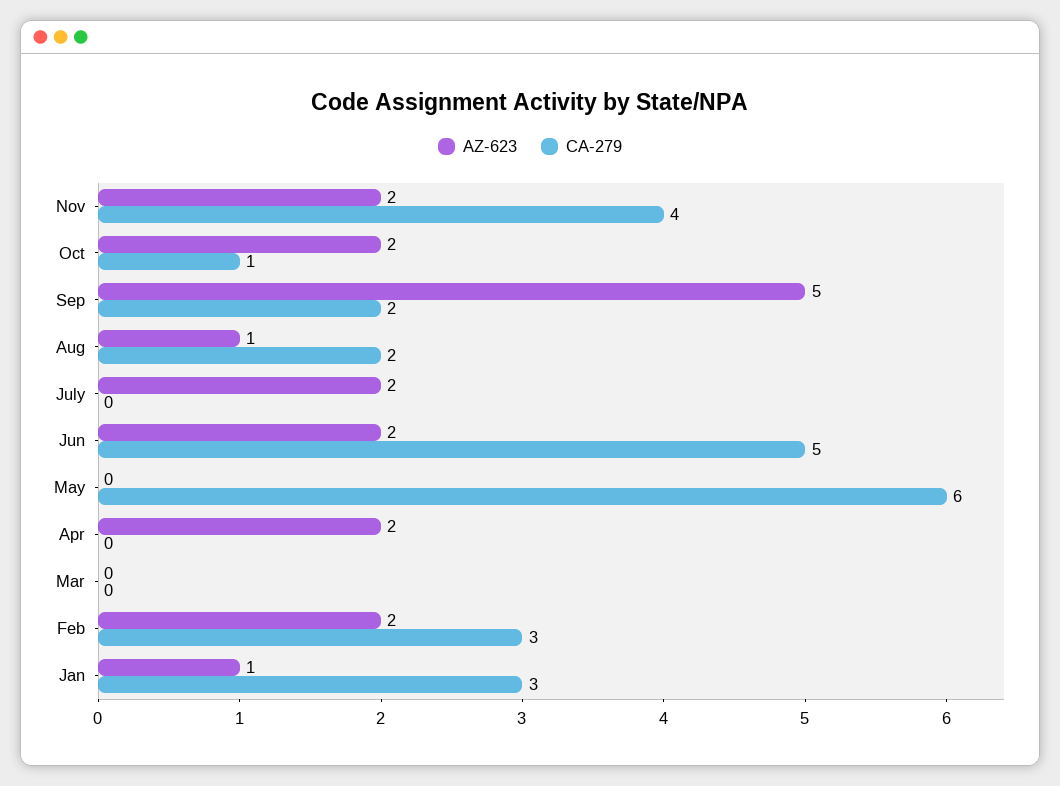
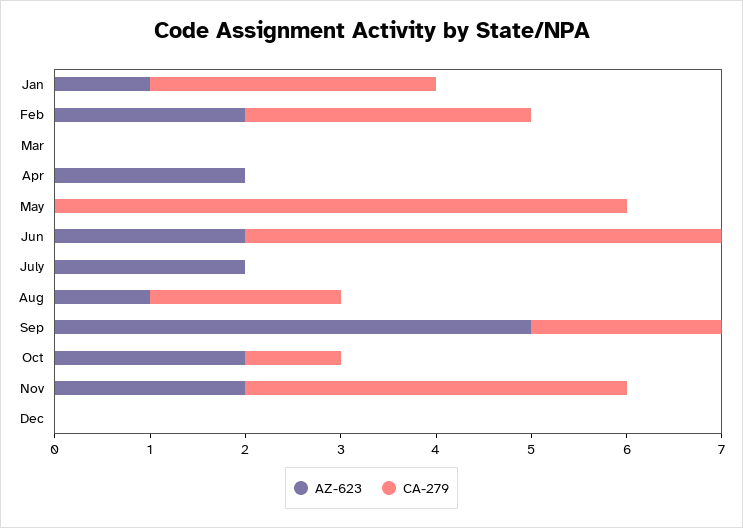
AZ-623, Dec: none -> 0
CA-279, Dec: none -> 0

